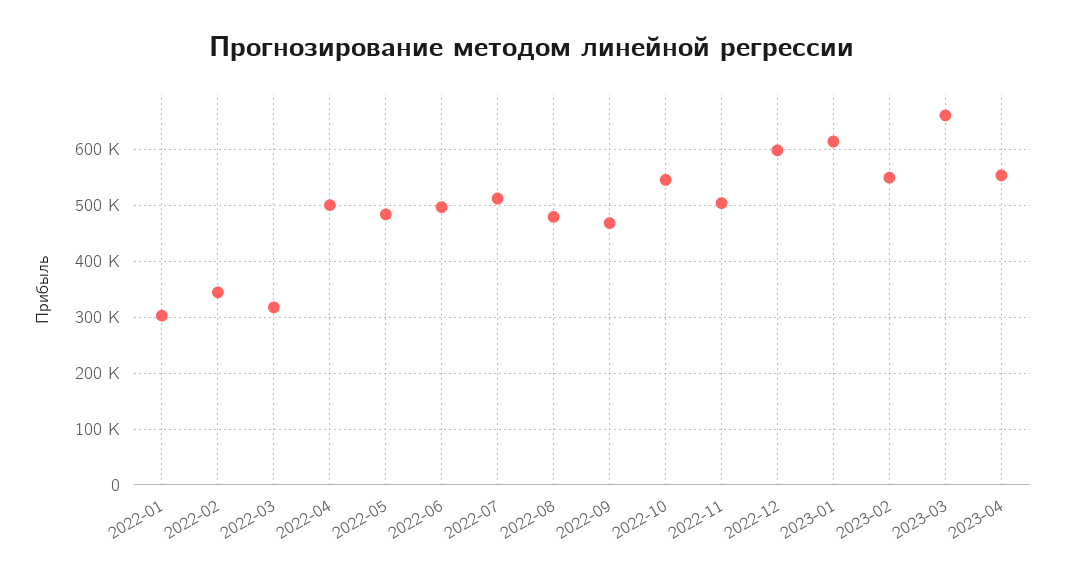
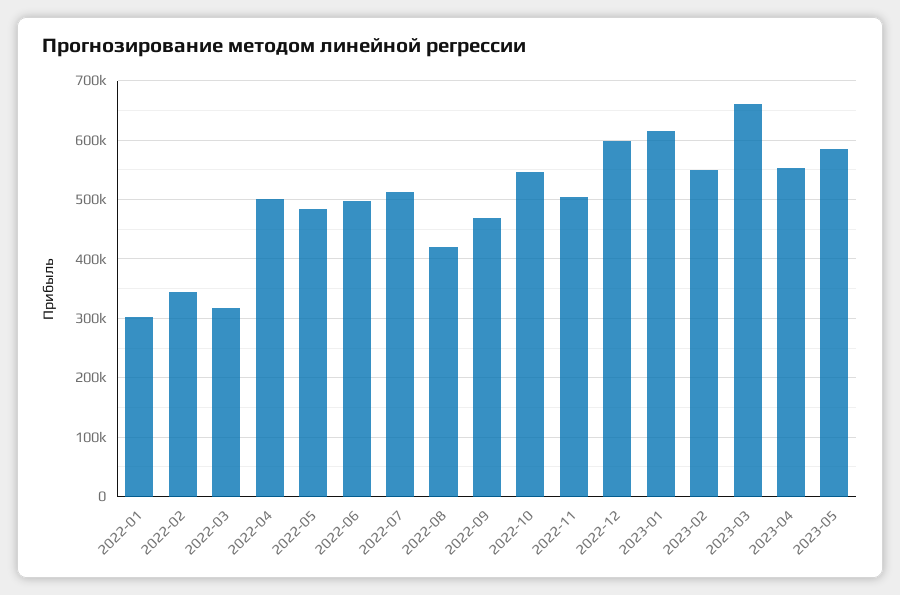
2022-08: 480000 -> 420000
2023-05: none -> 580000

